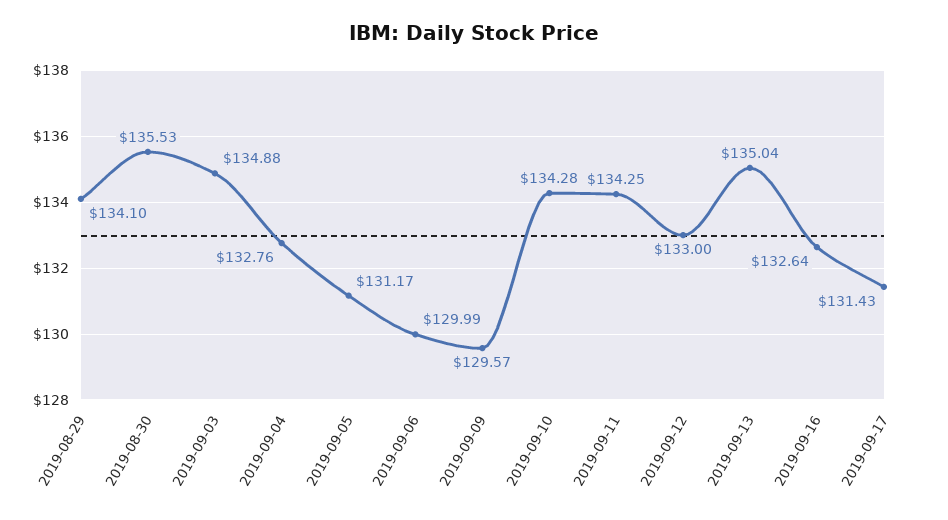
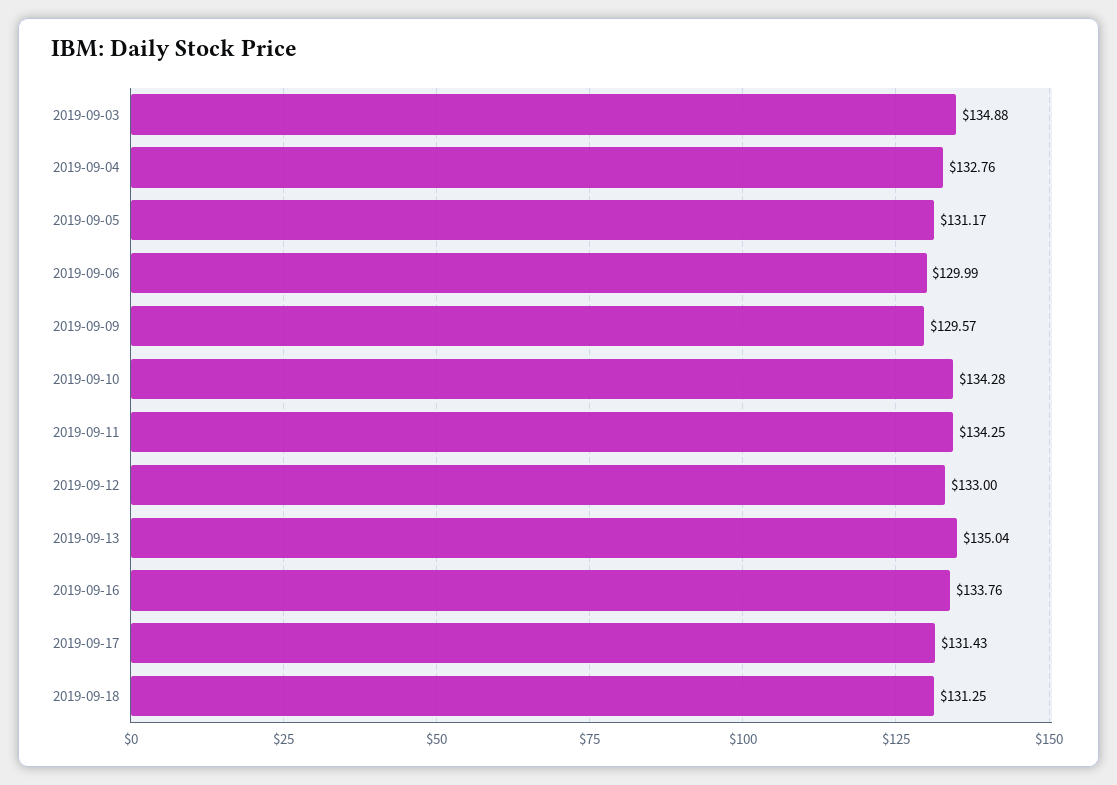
2019-08-29: 134.1 -> none
2019-08-30: 135.53 -> none
2019-09-16: 132.64 -> 133.76
2019-09-18: none -> 131.25

